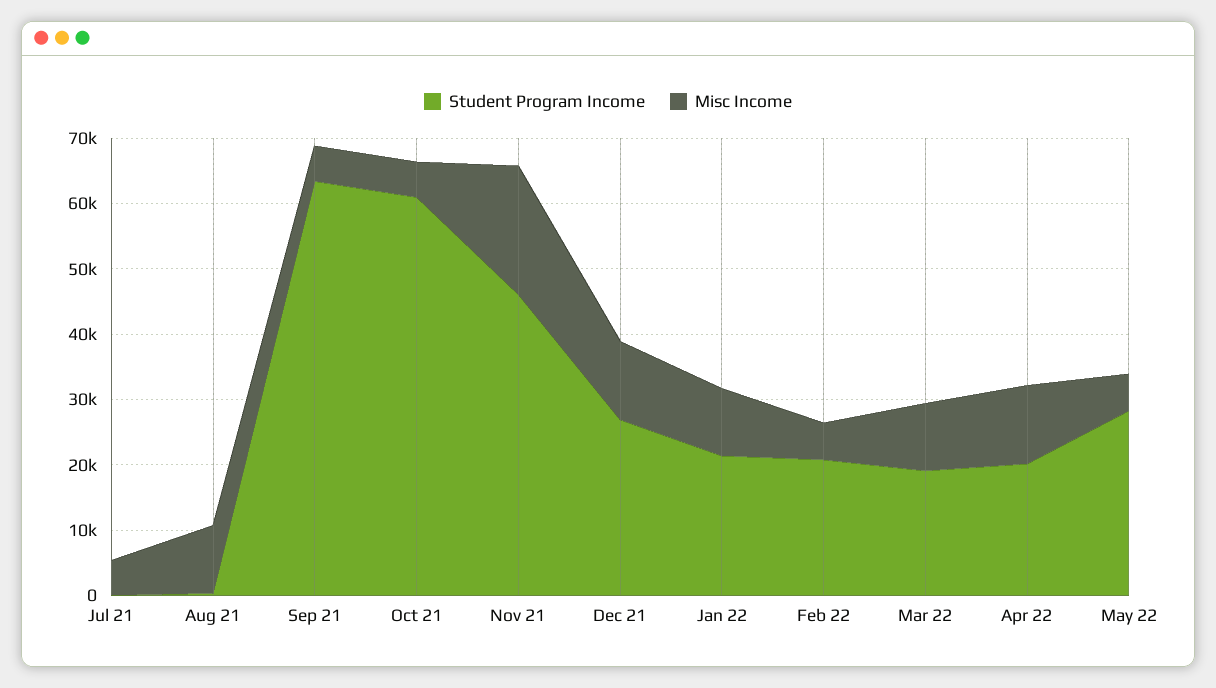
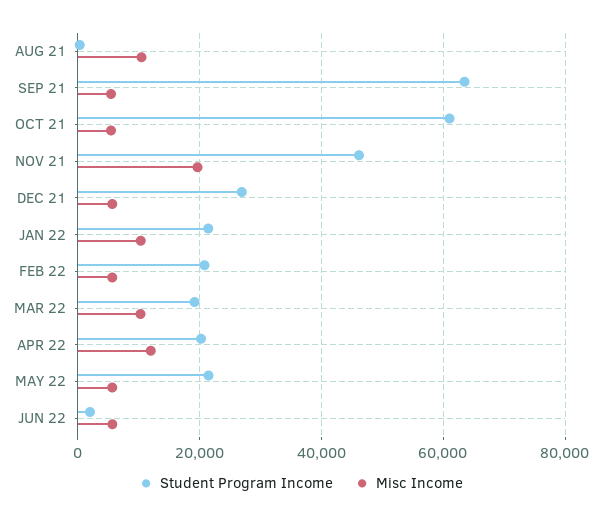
Student Program Income, Jul 21: 0 -> none
Misc Income, Jul 21: 6000 -> none
Misc Income, Dec 21: 12000 -> 6000
Student Program Income, May 22: 28000 -> 22000
Student Program Income, JUN 22: none -> 2000
Misc Income, JUN 22: none -> 6000

